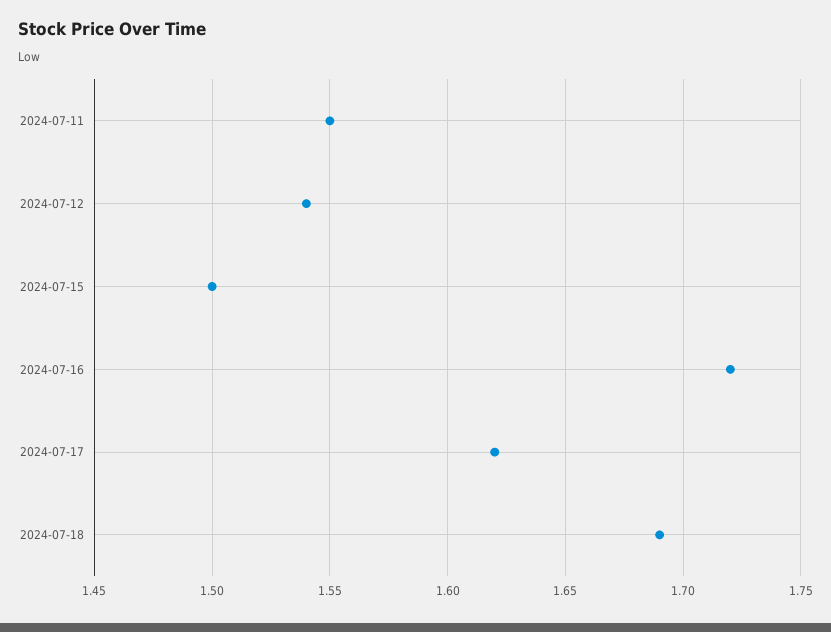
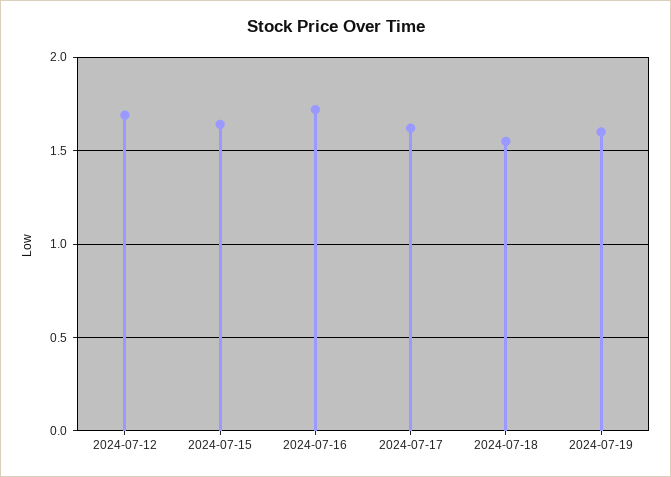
2024-07-11: 1.55 -> none
2024-07-12: 1.54 -> 1.7
2024-07-15: 1.5 -> 1.65
2024-07-18: 1.69 -> 1.55
2024-07-19: none -> 1.6

